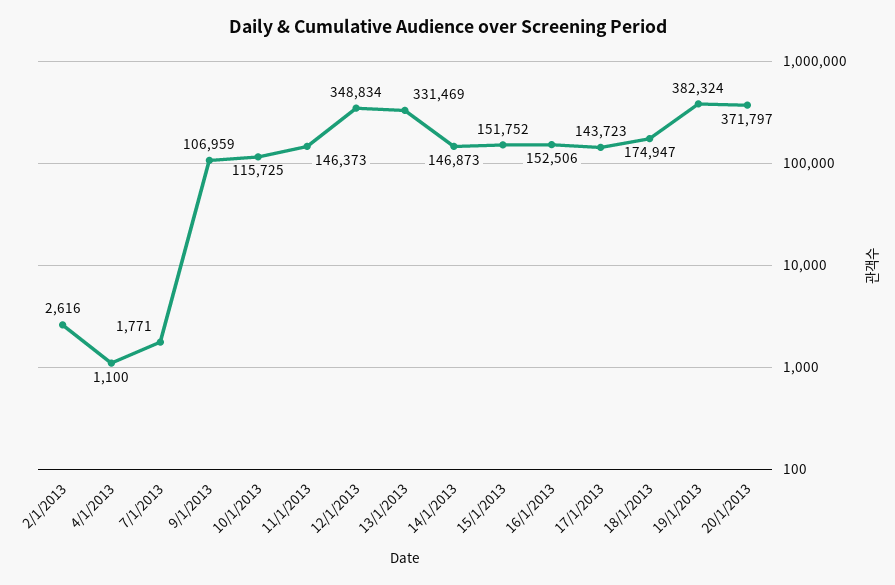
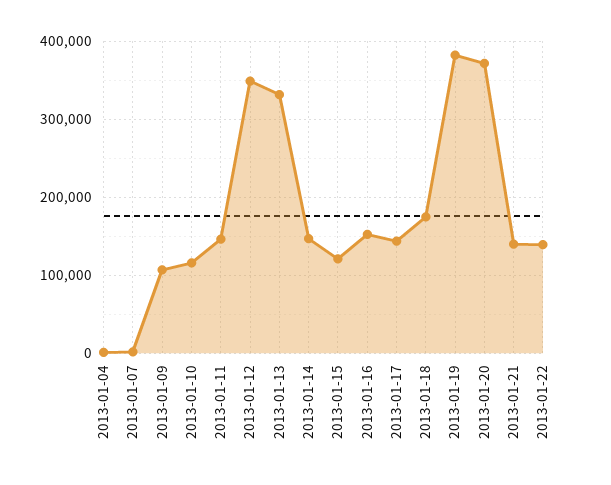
2/1/2013: 2616 -> none
15/1/2013: 151752 -> 120000
2013-01-21: none -> 140000
2013-01-22: none -> 140000

